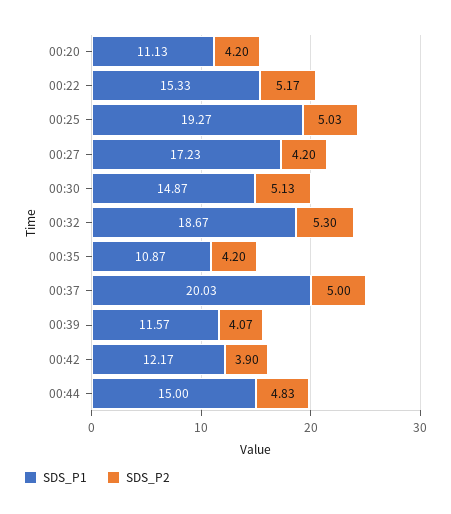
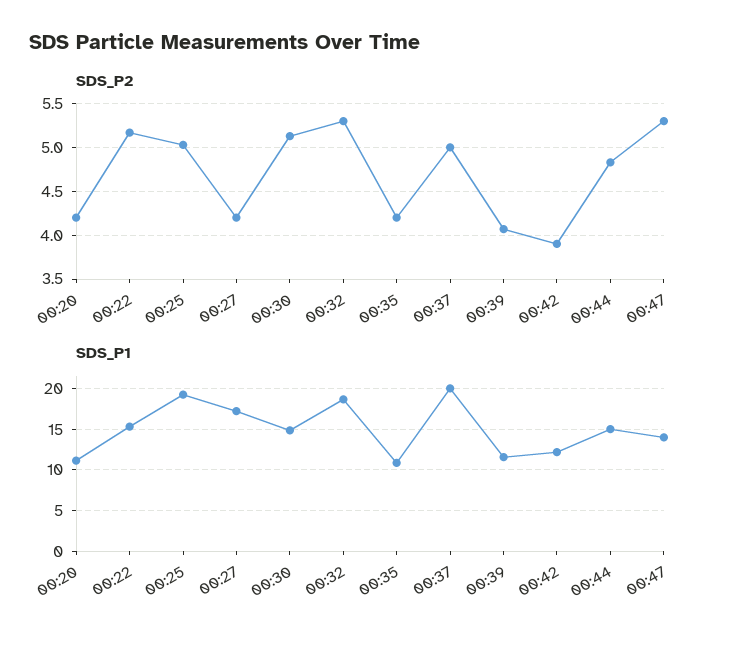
SDS_P2, 00:47: none -> 5.3
SDS_P1, 00:47: none -> 14

